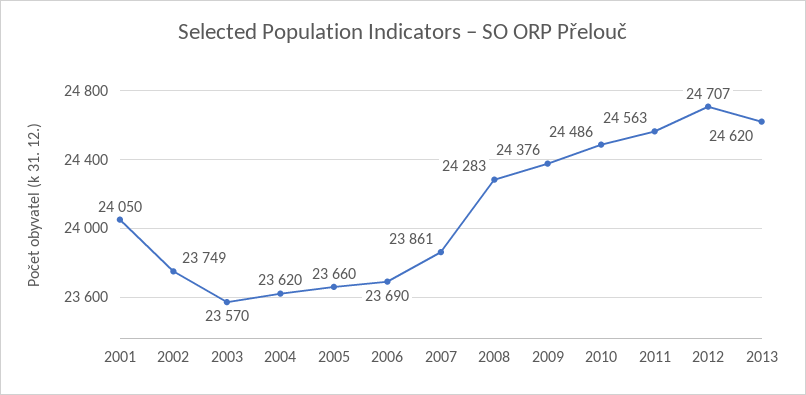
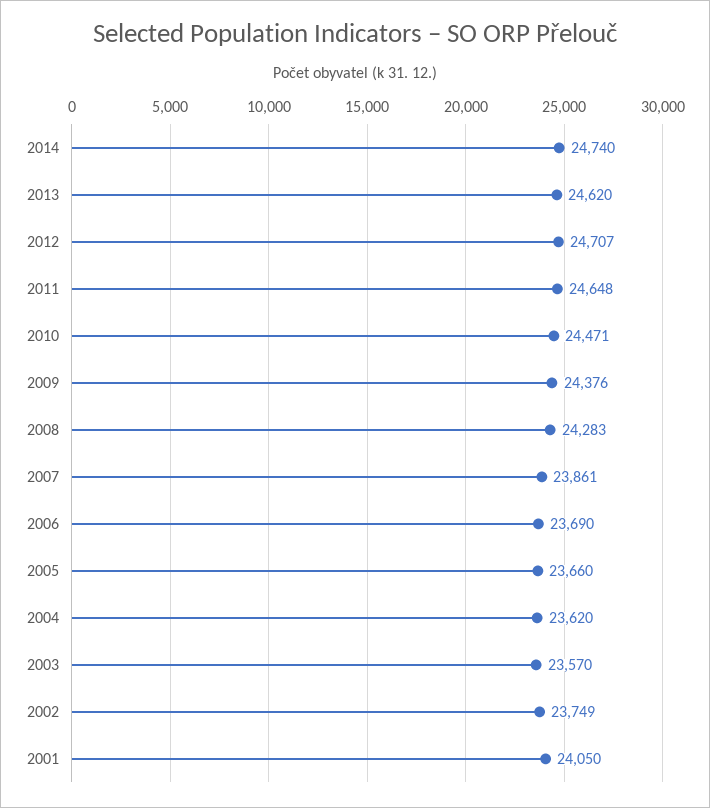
2010: 24486 -> 24471
2011: 24563 -> 24648
2014: none -> 24740

